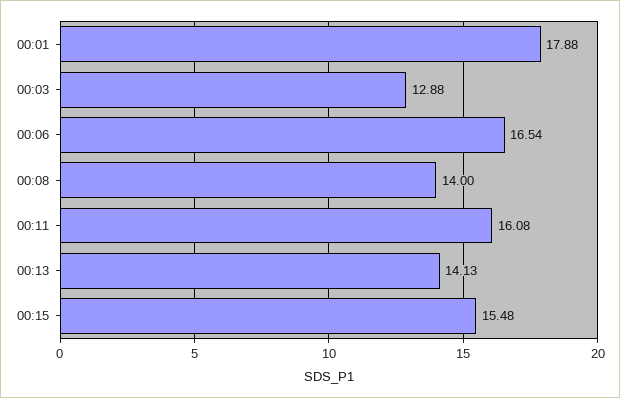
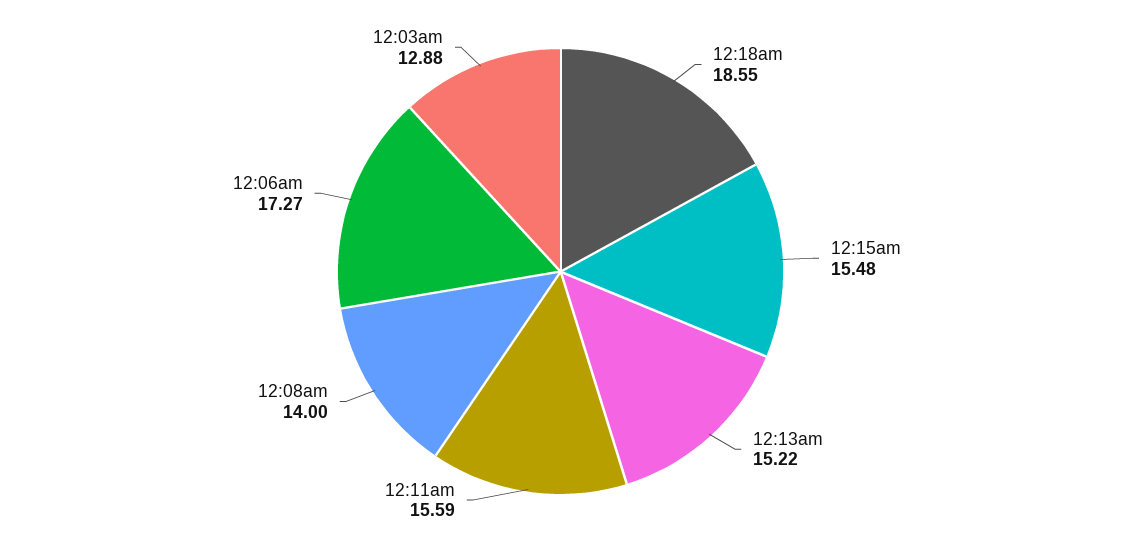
00:01: 17.88 -> none
00:06: 16.54 -> 17.27
00:11: 16.08 -> 15.59
00:13: 14.13 -> 15.22
12:18am: none -> 18.55

